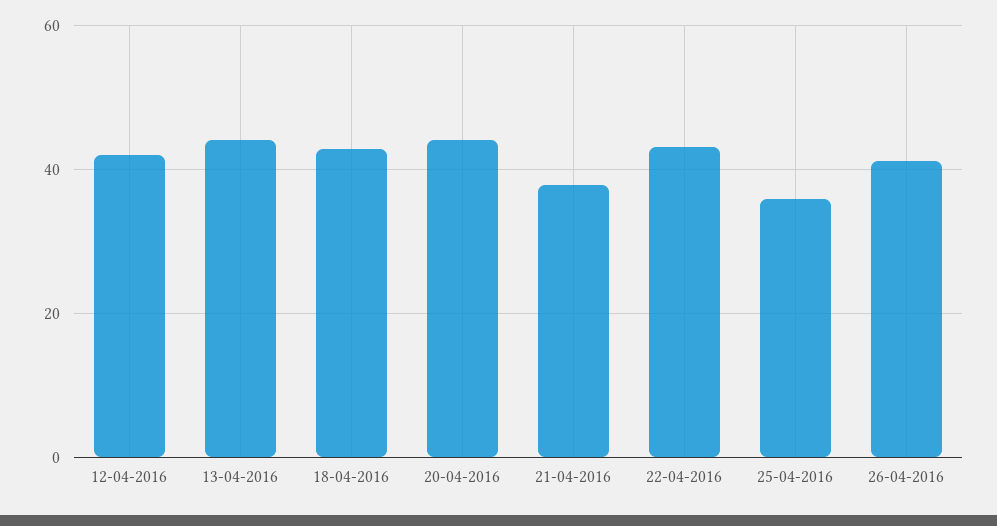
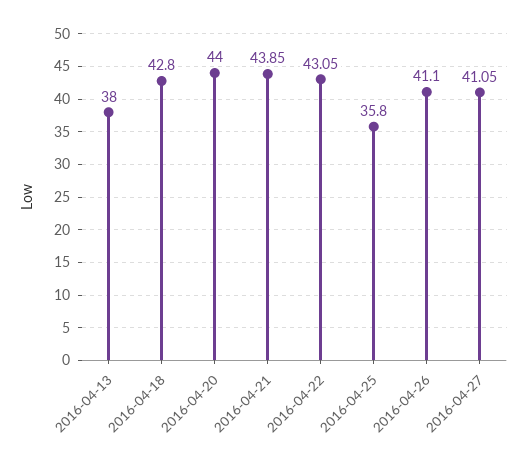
12-04-2016: 42 -> none
13-04-2016: 44 -> 38
21-04-2016: 38 -> 43.85
2016-04-27: none -> 41.05

